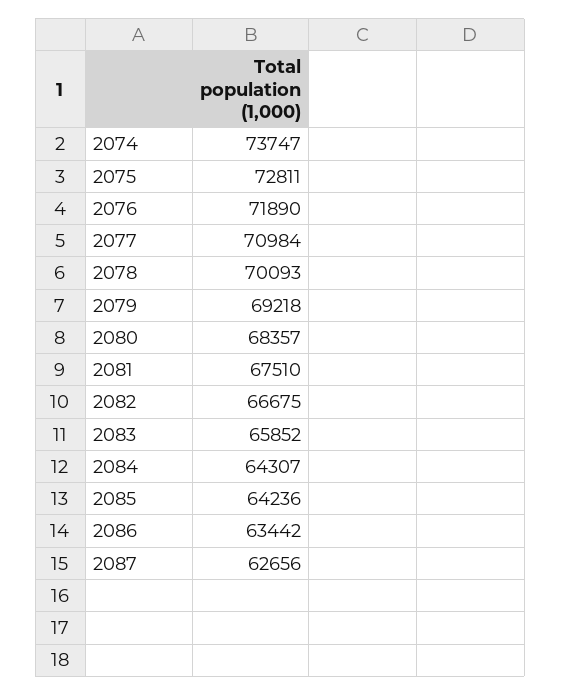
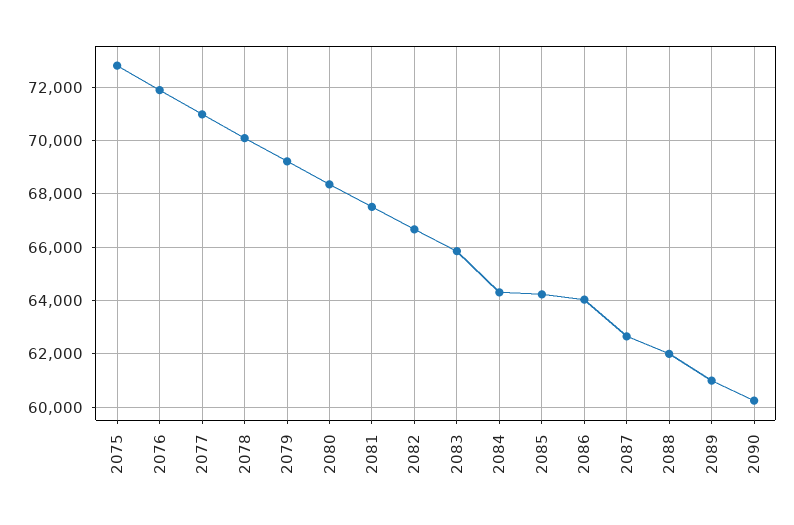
2074: 73747 -> none
2086: 63442 -> 64000
2088: none -> 62000
2089: none -> 61000
2090: none -> 60250

